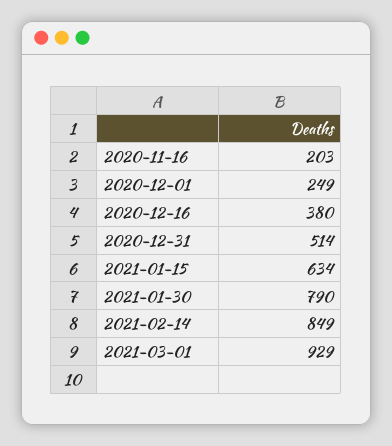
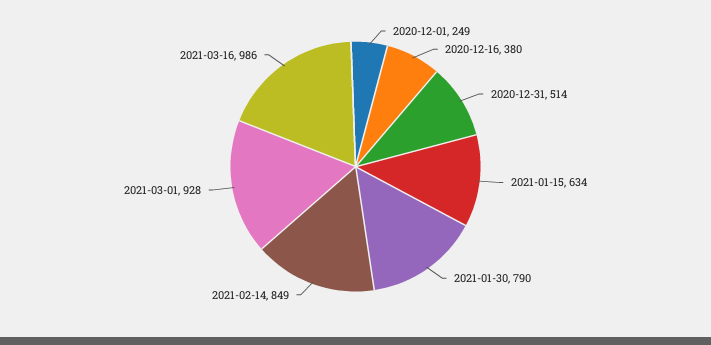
2020-11-16: 203 -> none
2021-03-01: 929 -> 928
2021-03-16: none -> 986

